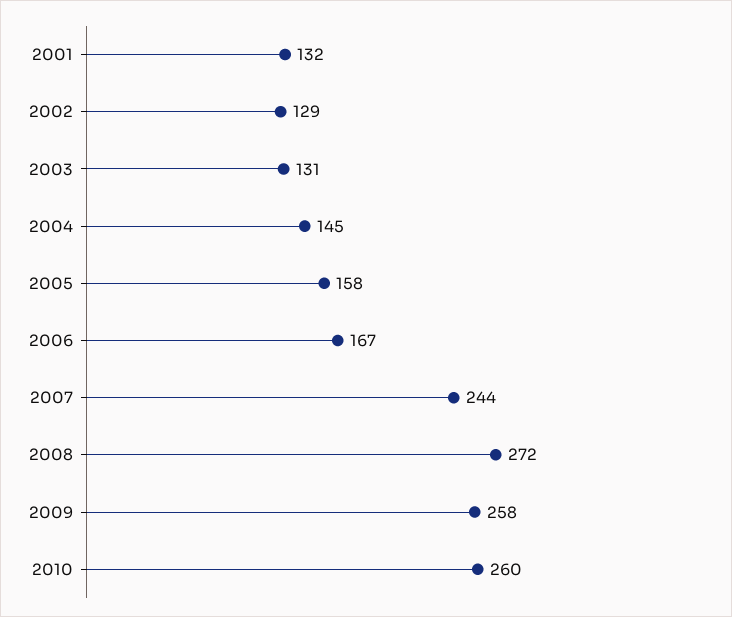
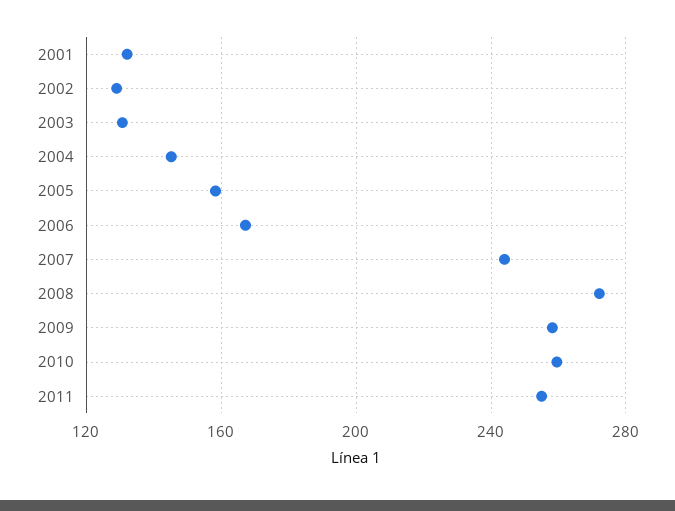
2011: none -> 255

